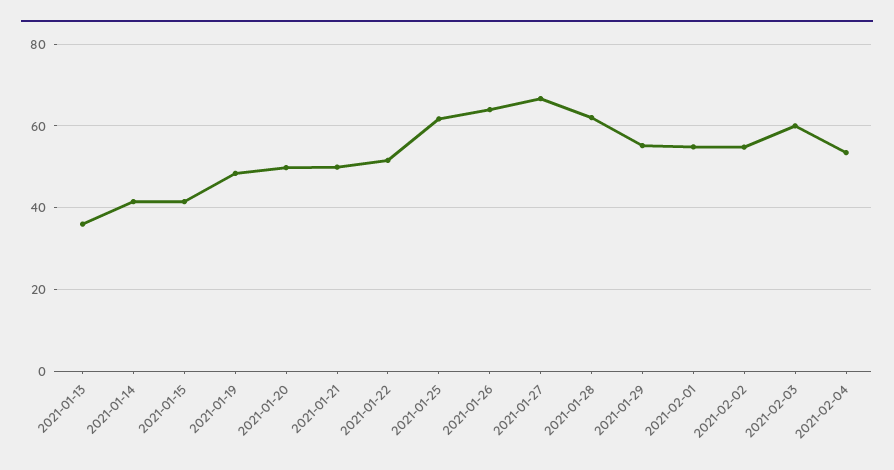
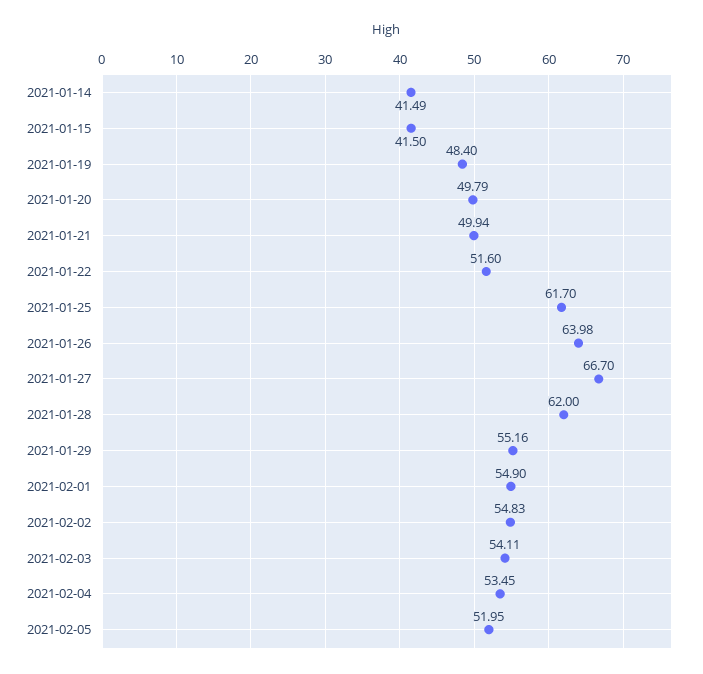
2021-01-13: 36 -> none
2021-02-03: 60 -> 54.11
2021-02-05: none -> 51.95

